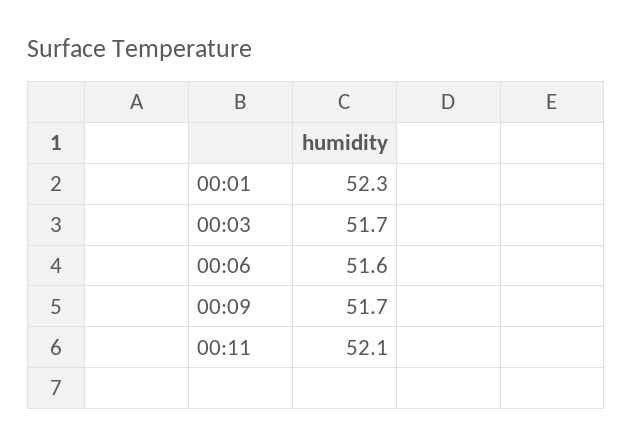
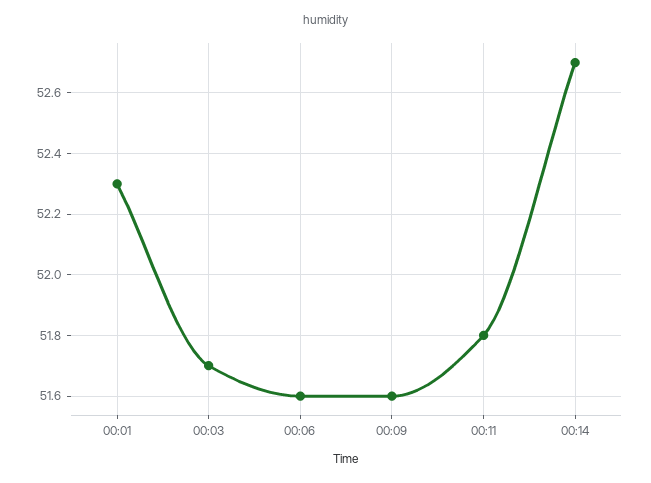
00:09: 51.7 -> 51.6
00:11: 52.1 -> 51.8
00:14: none -> 52.7

